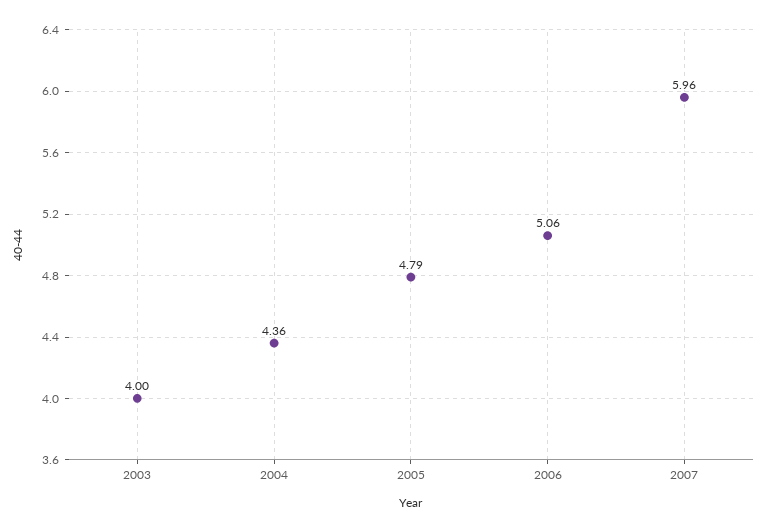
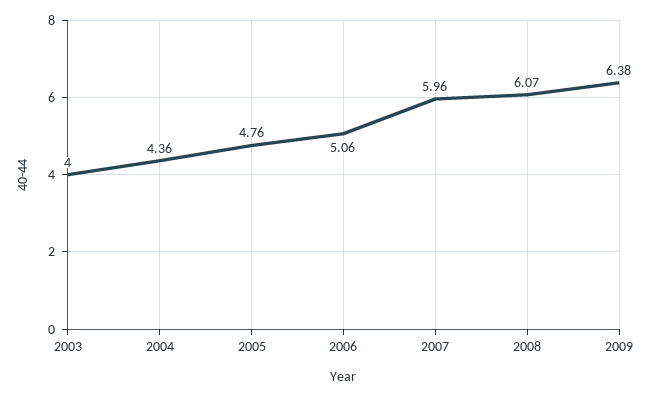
2005: 4.79 -> 4.76
2008: none -> 6.07
2009: none -> 6.38

